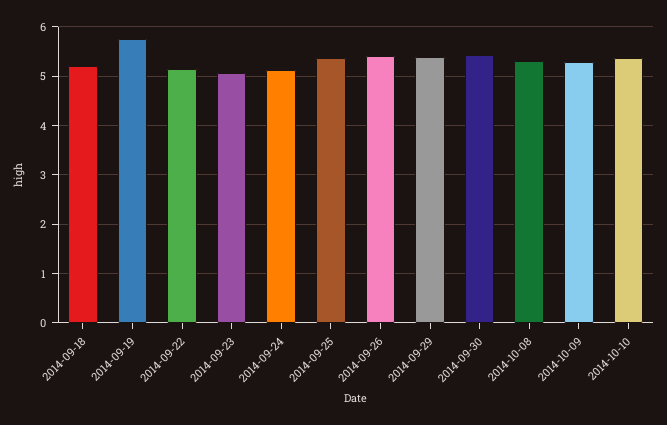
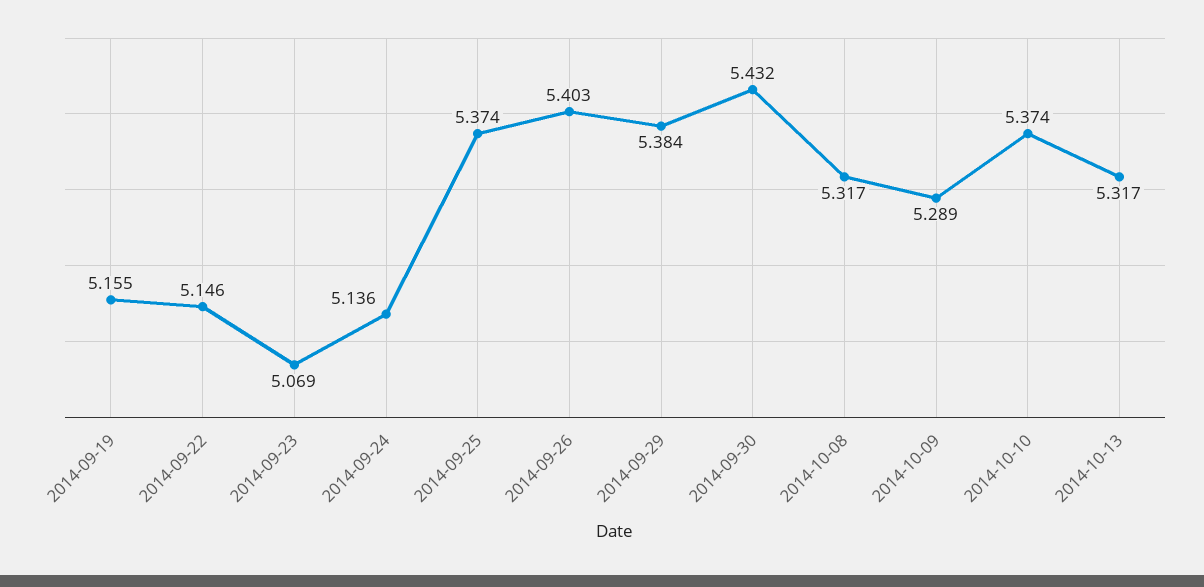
2014-09-18: 5.2 -> none
2014-09-19: 5.8 -> 5.155
2014-10-13: none -> 5.317

